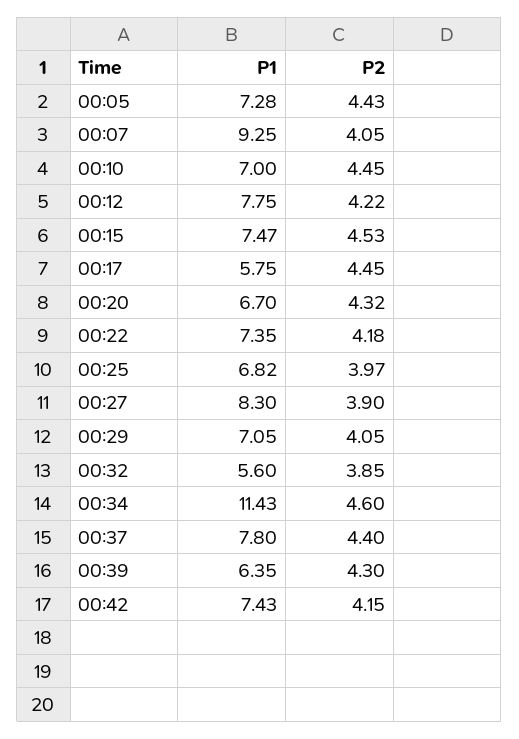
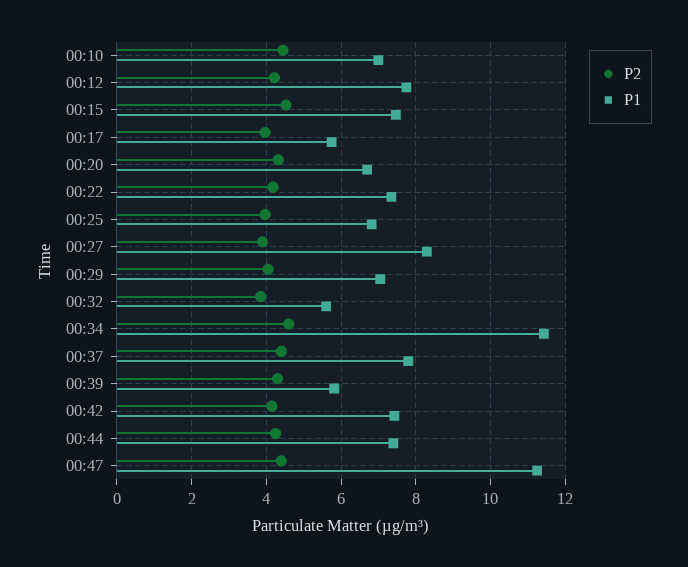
P1, 00:05: 7.28 -> none
P2, 00:05: 4.43 -> none
P1, 00:07: 9.25 -> none
P2, 00:07: 4.05 -> none
P2, 00:17: 4.45 -> 4
P1, 00:39: 6.35 -> 5.8
P2, 00:44: none -> 4.2
P1, 00:44: none -> 7.4
P2, 00:47: none -> 4.4
P1, 00:47: none -> 11.2

